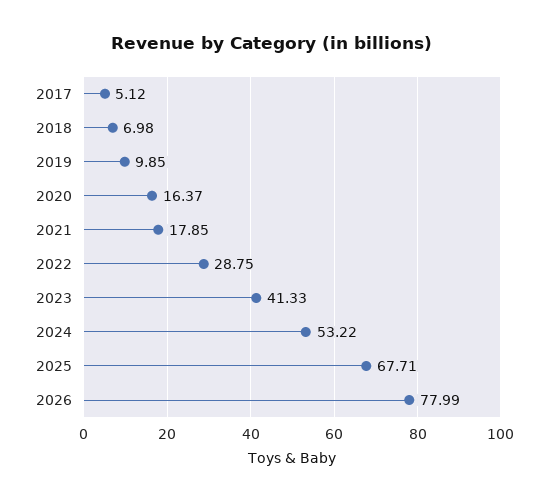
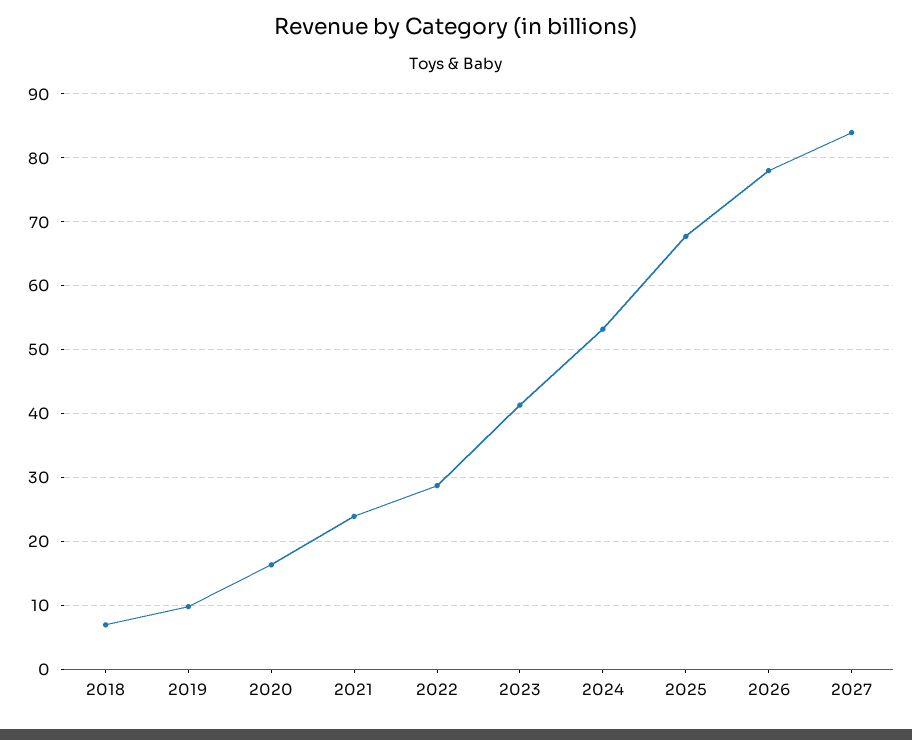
2017: 5.12 -> none
2021: 17.85 -> 24
2027: none -> 84

